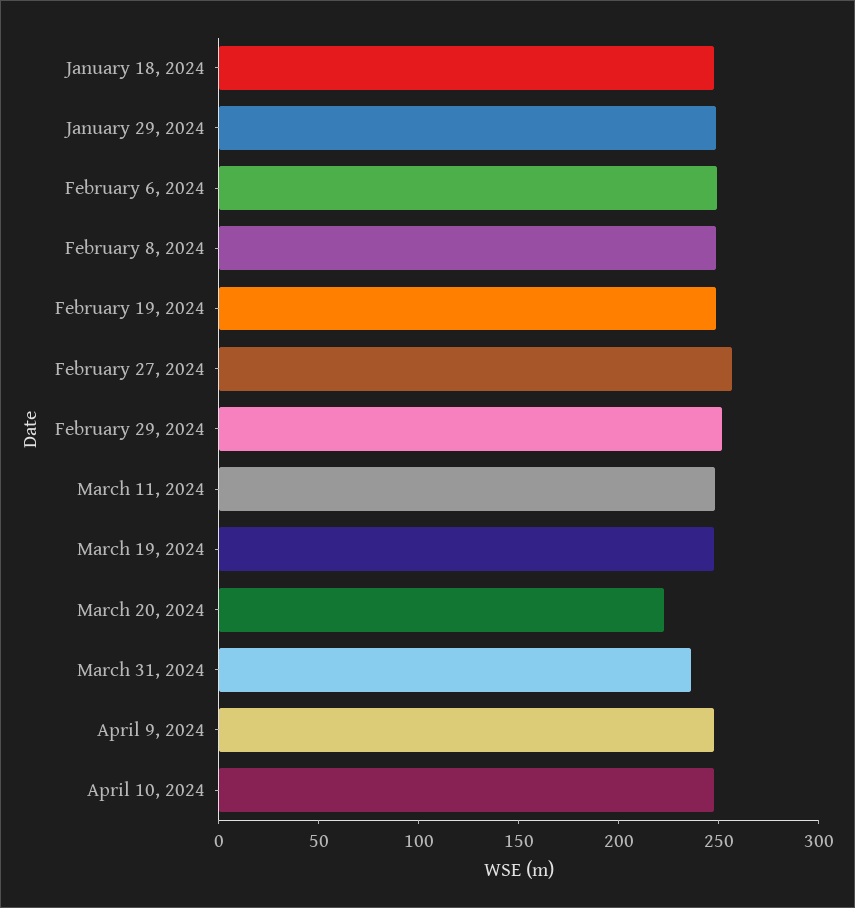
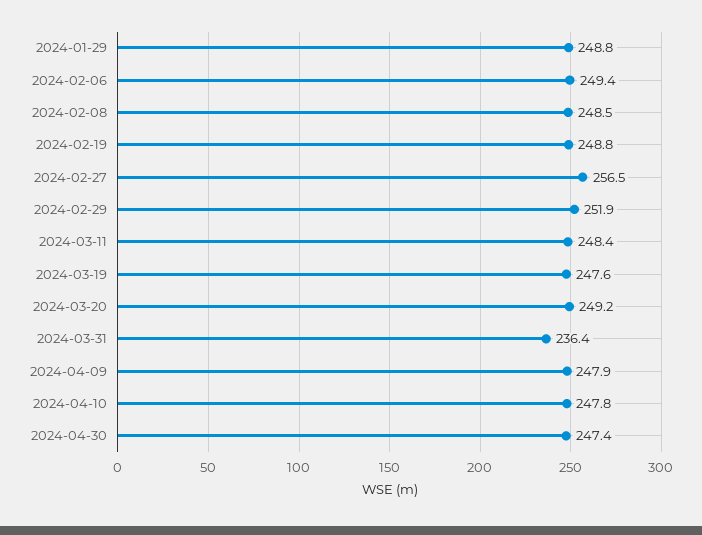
January 18, 2024: 250 -> none
March 20, 2024: 220 -> 249.2
2024-04-30: none -> 247.4

